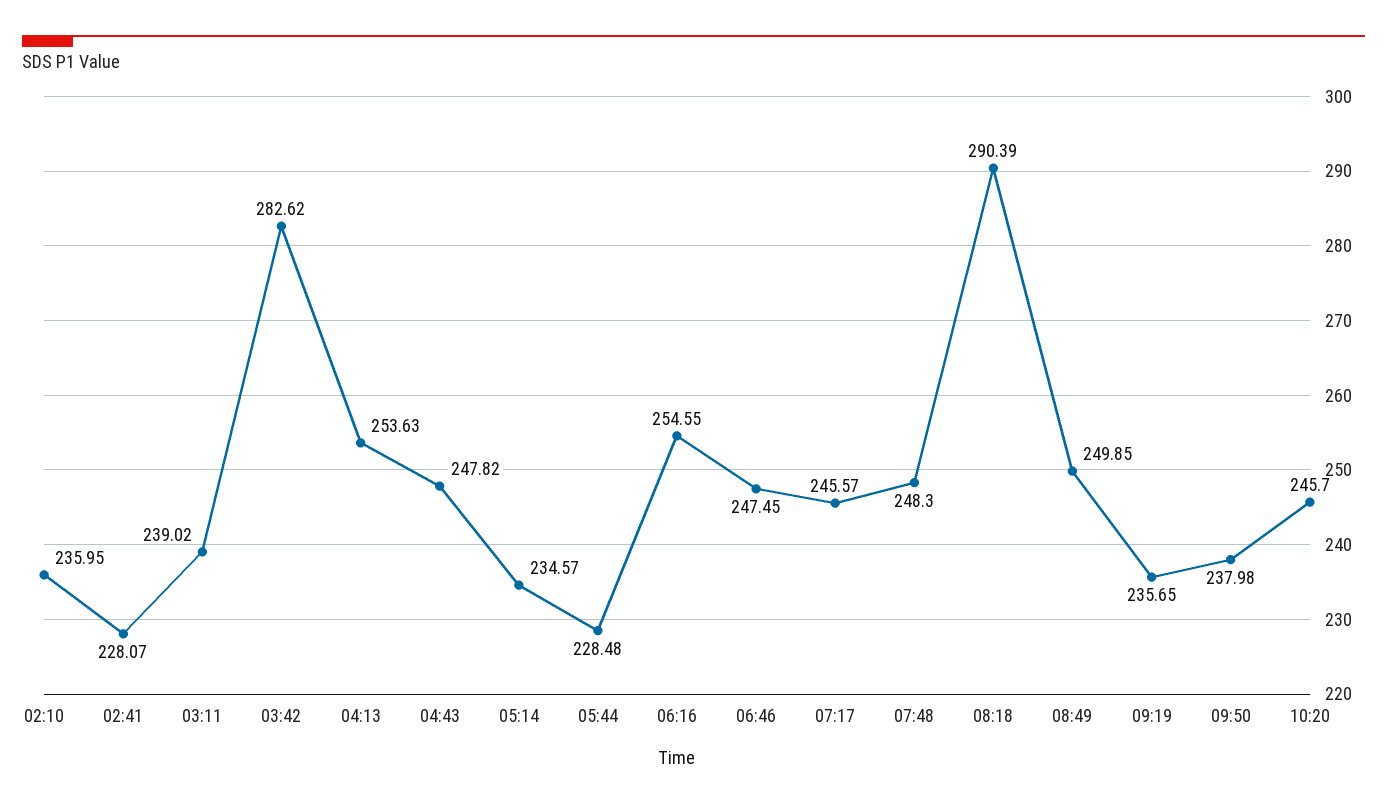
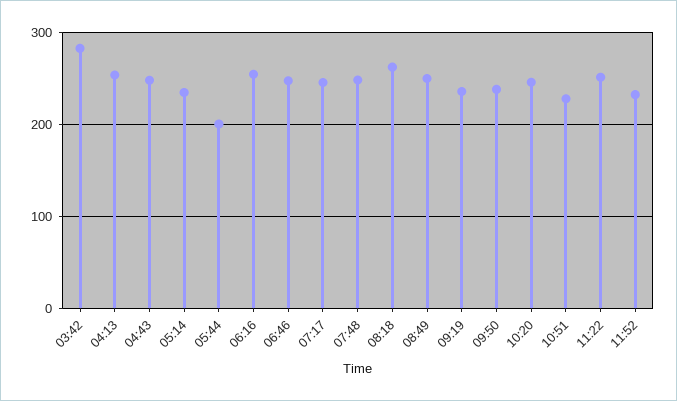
02:10: 235.95 -> none
02:41: 228.07 -> none
03:11: 239.02 -> none
05:44: 228.48 -> 200
08:18: 290.39 -> 260
10:51: none -> 230
11:22: none -> 250
11:52: none -> 230

